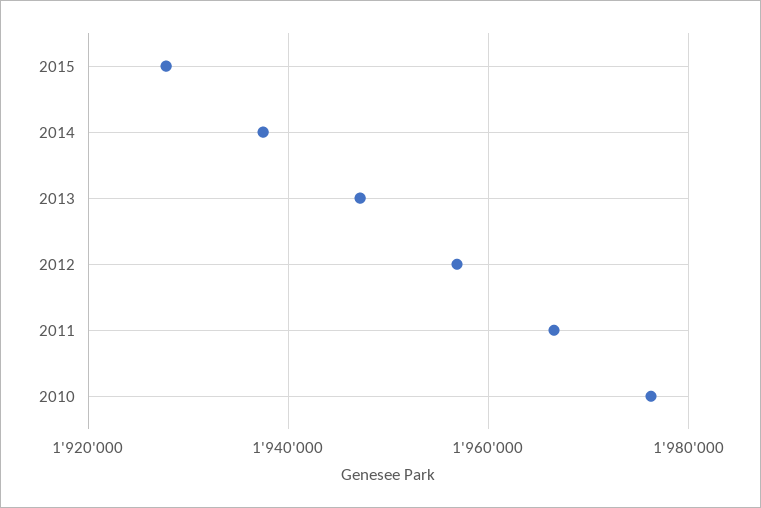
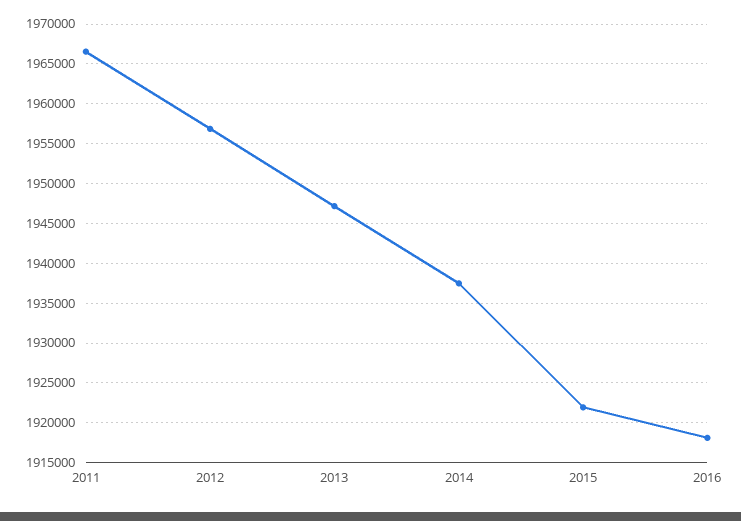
2015: 1928000 -> 1922000
2010: 1976000 -> none
2016: none -> 1918000

